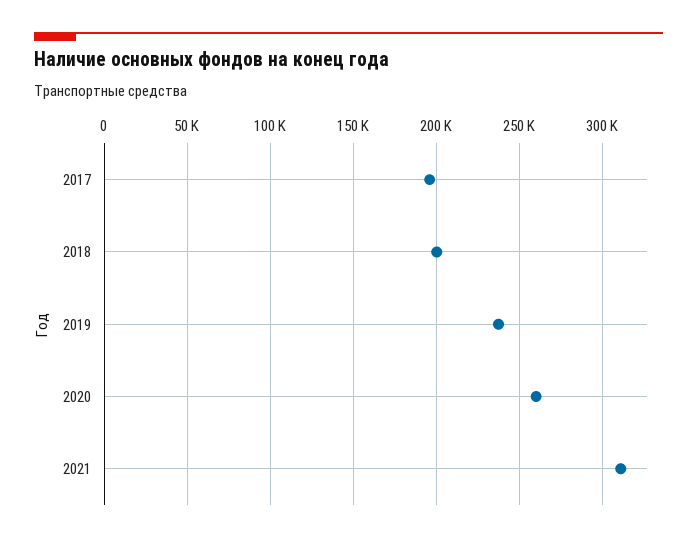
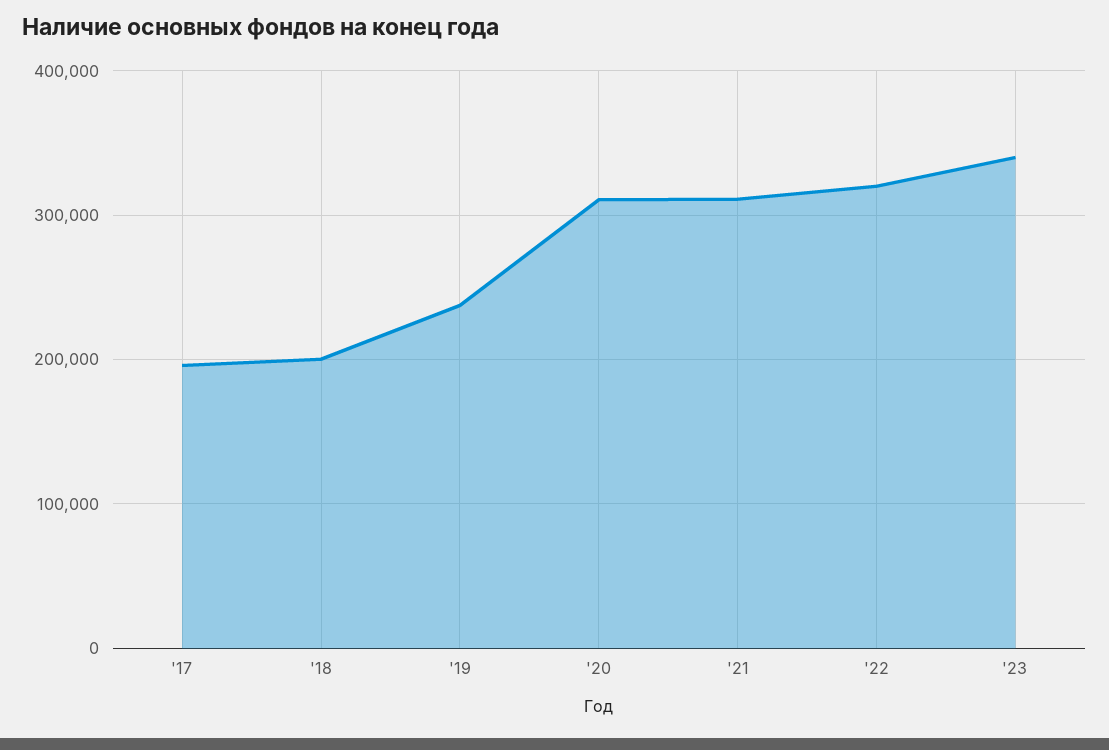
2020: 260000 -> 310000
'22: none -> 320000
'23: none -> 340000

